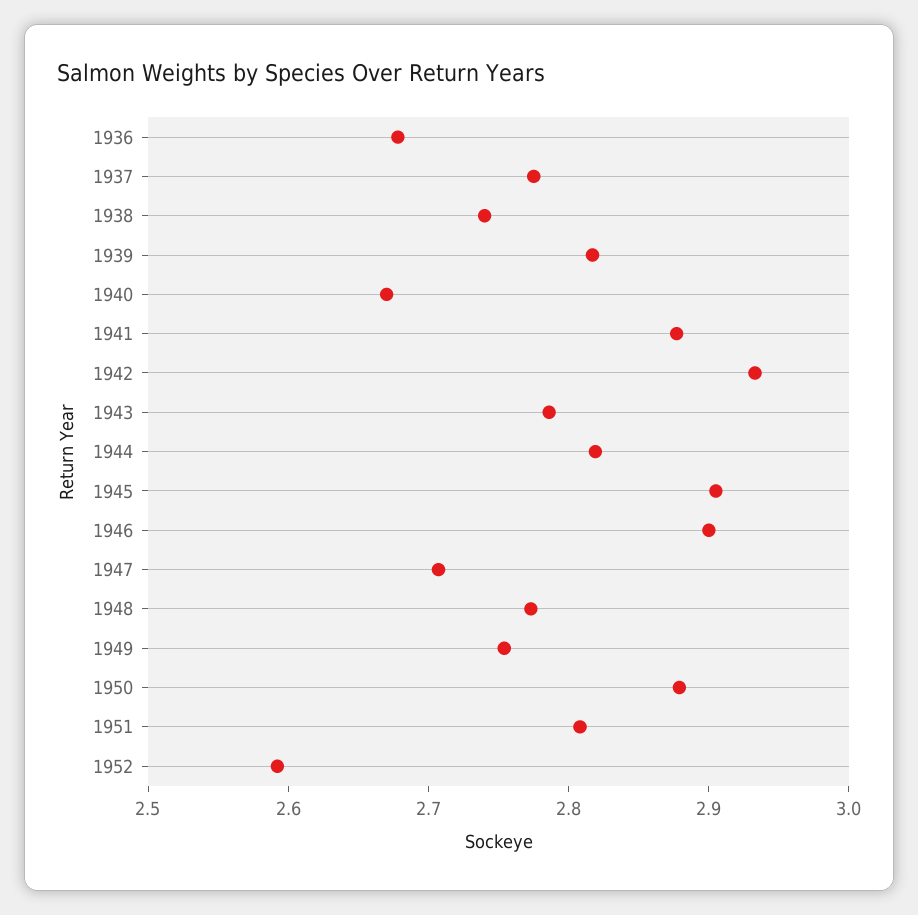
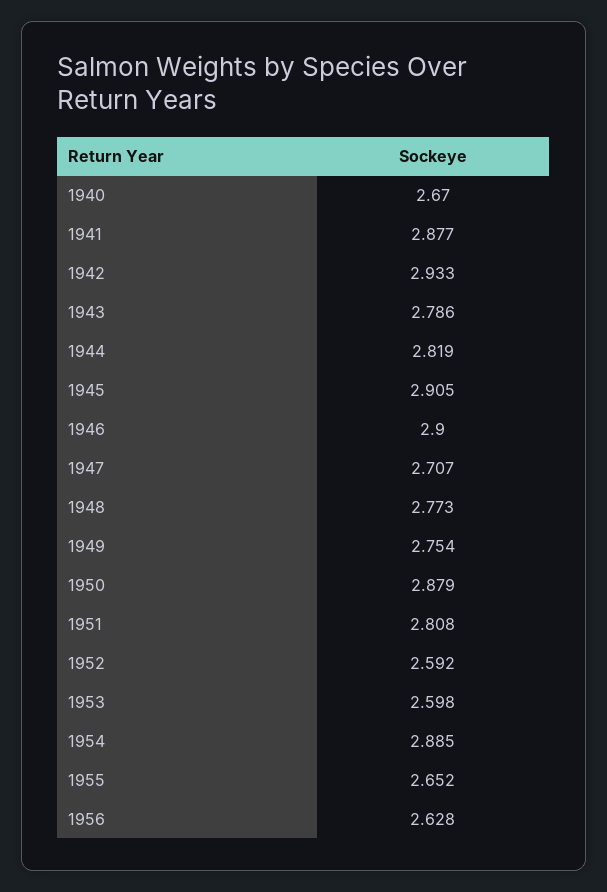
1936: 2.68 -> none
1937: 2.78 -> none
1938: 2.74 -> none
1939: 2.82 -> none
1953: none -> 2.598
1954: none -> 2.885
1955: none -> 2.652
1956: none -> 2.628

